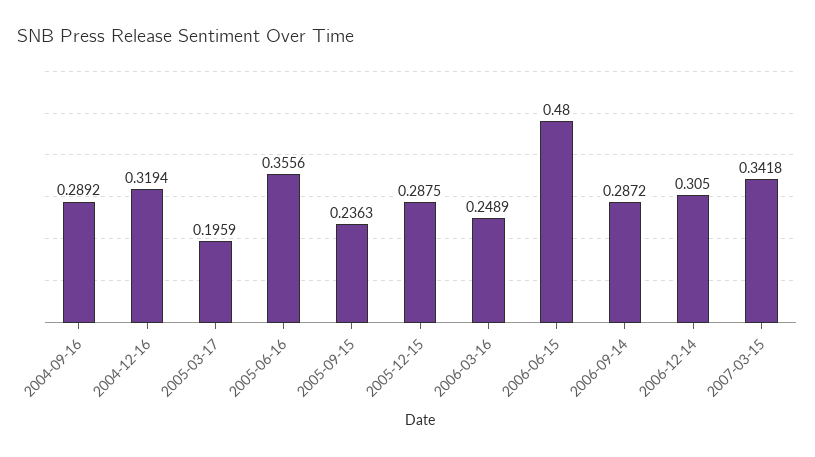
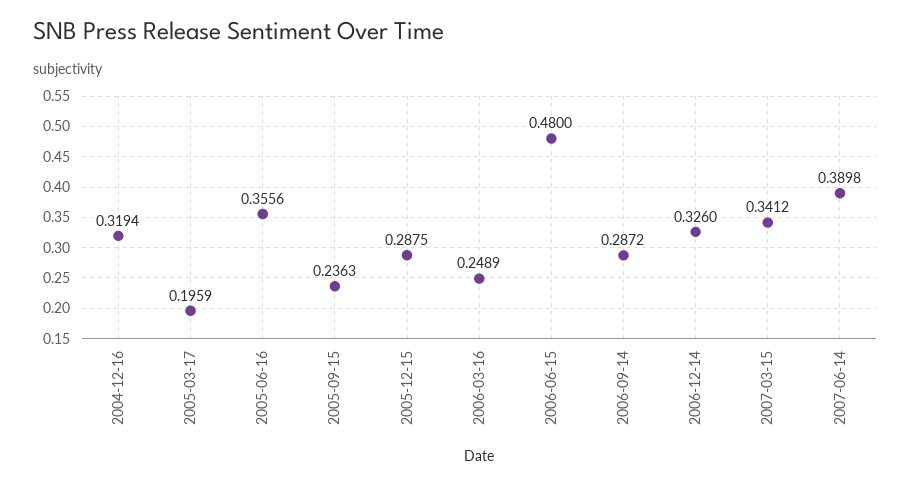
2004-09-16: 0.2892 -> none
2006-12-14: 0.305 -> 0.326
2007-03-15: 0.3418 -> 0.3412
2007-06-14: none -> 0.3898

